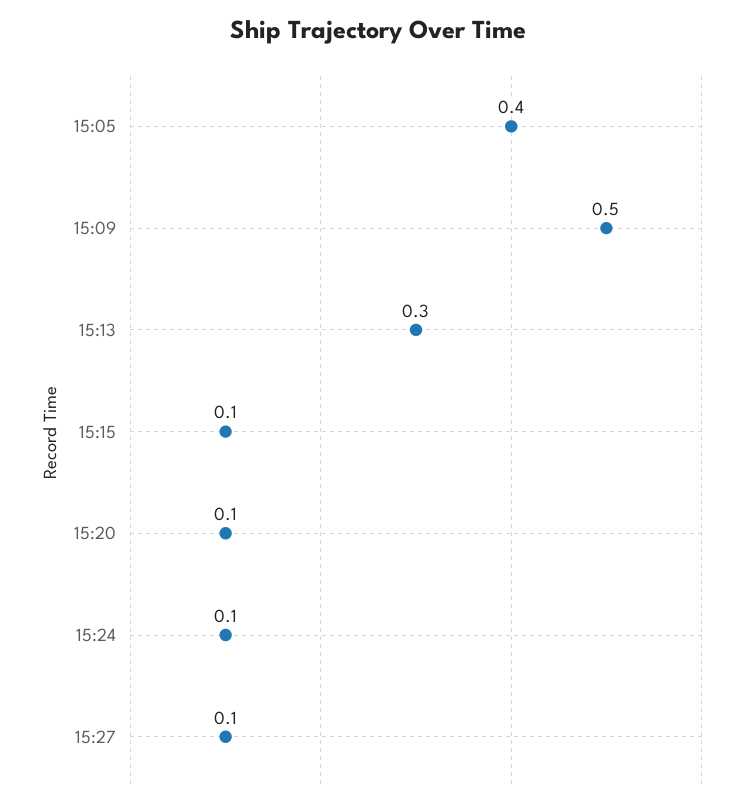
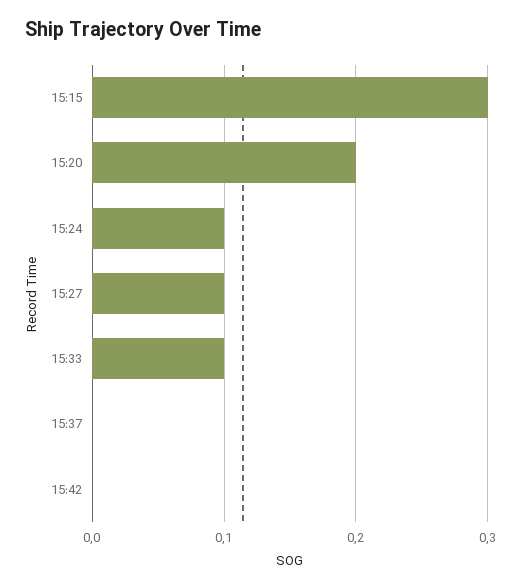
15:05: 0.4 -> none
15:09: 0.5 -> none
15:13: 0.3 -> none
15:15: 0.1 -> 0.3
15:20: 0.1 -> 0.2
15:33: none -> 0.1
15:37: none -> 0
15:42: none -> 0

